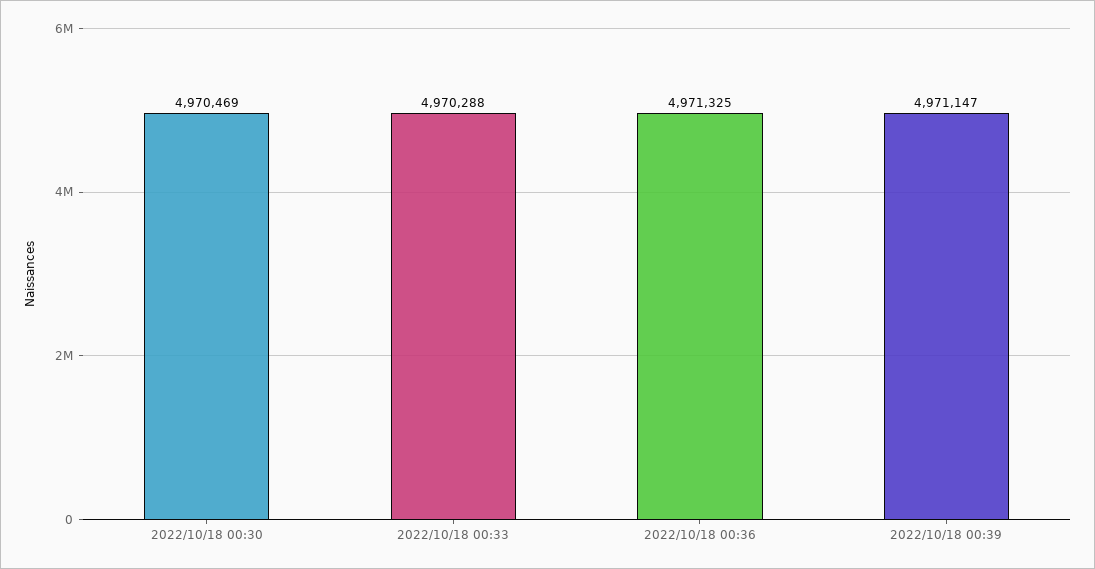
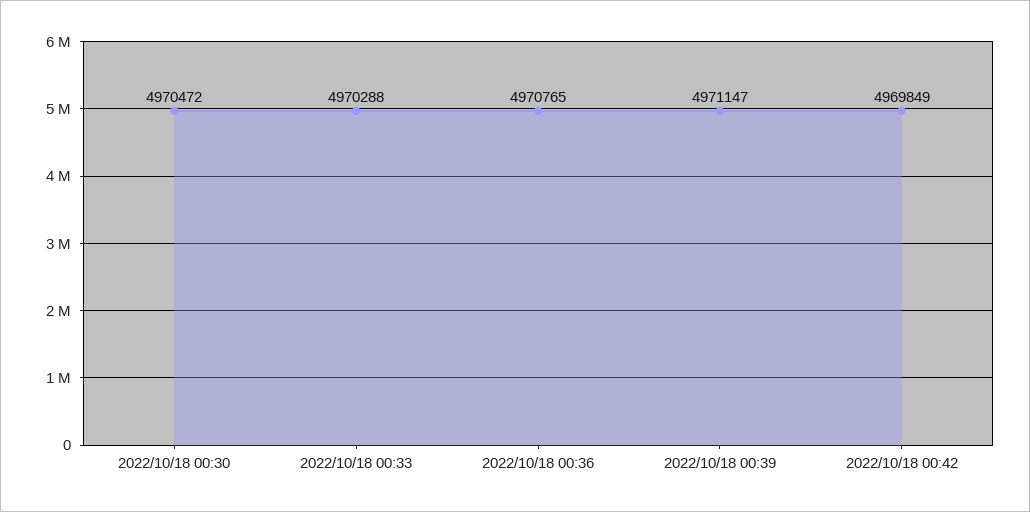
2022/10/18 00:30: 4970469 -> 4970472
2022/10/18 00:36: 4971325 -> 4970765
2022/10/18 00:42: none -> 4969849

